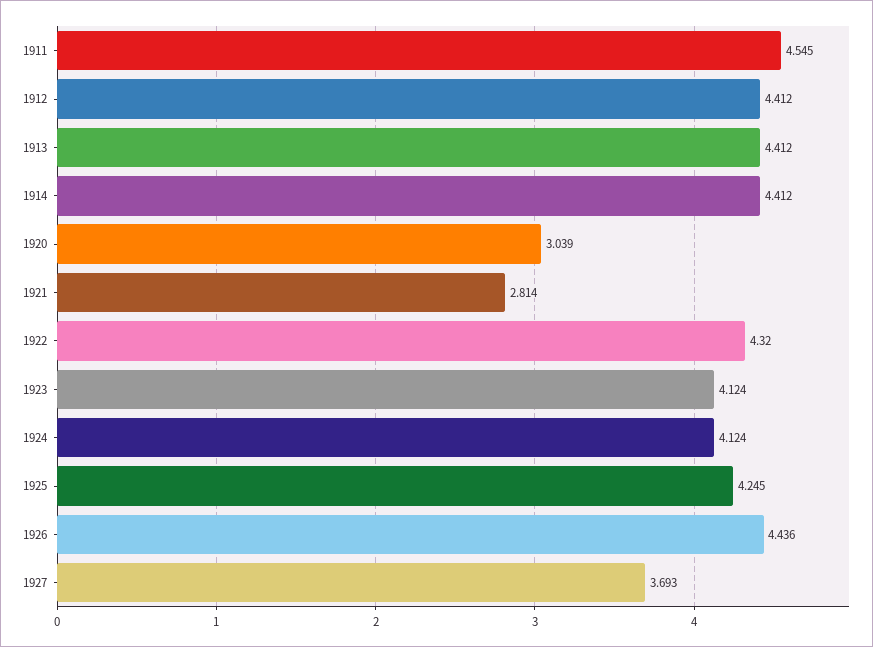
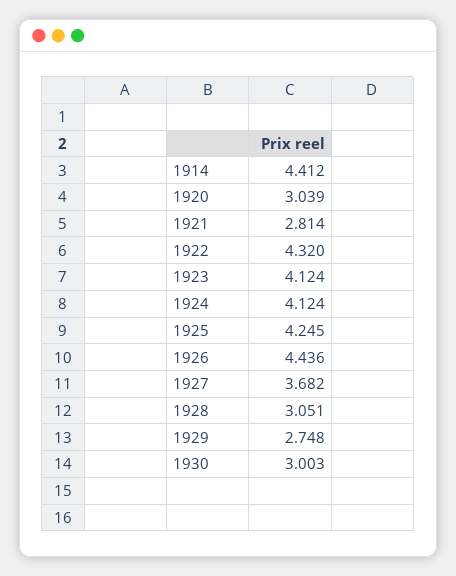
1911: 4.545 -> none
1912: 4.412 -> none
1913: 4.412 -> none
1927: 3.693 -> 3.682
1928: none -> 3.051
1929: none -> 2.748
1930: none -> 3.003

